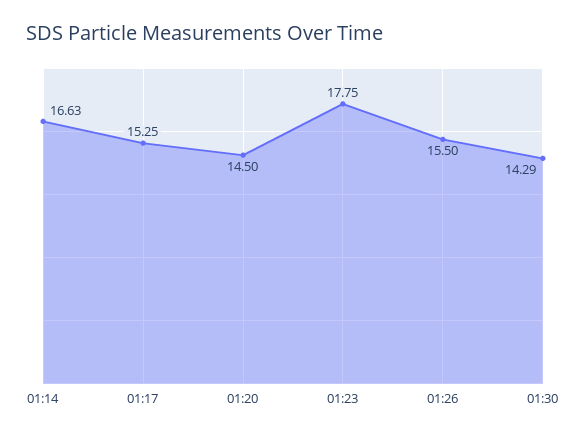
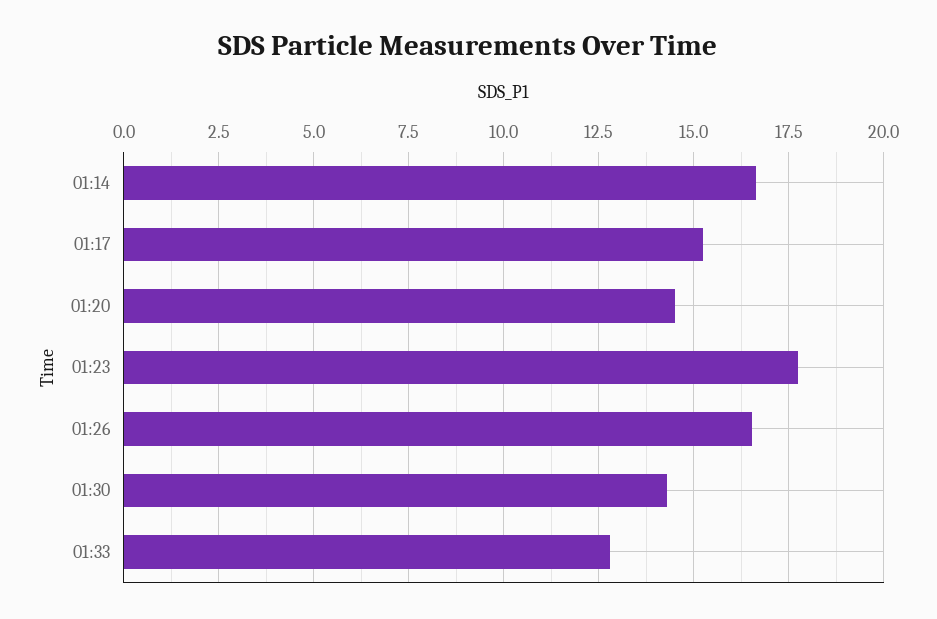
01:26: 15.5 -> 16.5
01:33: none -> 12.75

